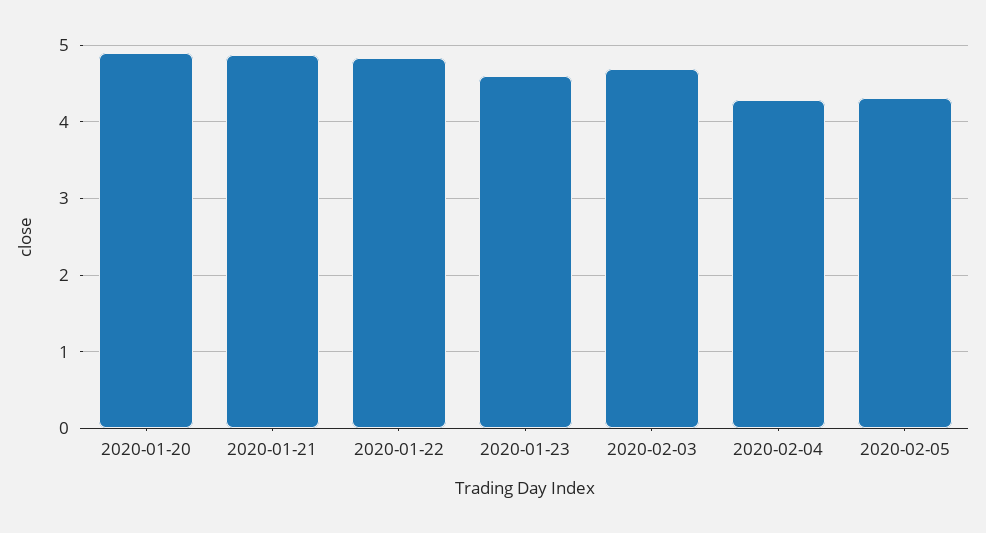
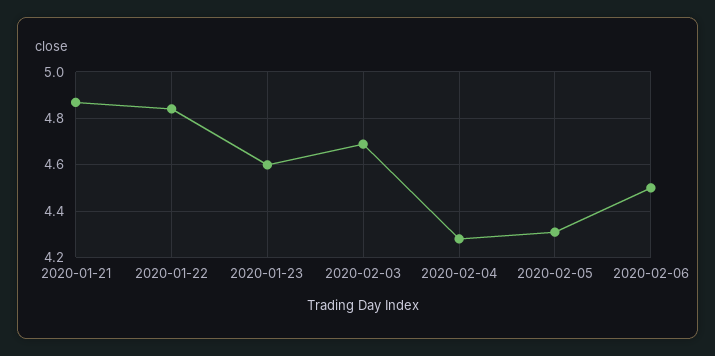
2020-01-20: 4.9 -> none
2020-02-06: none -> 4.5

